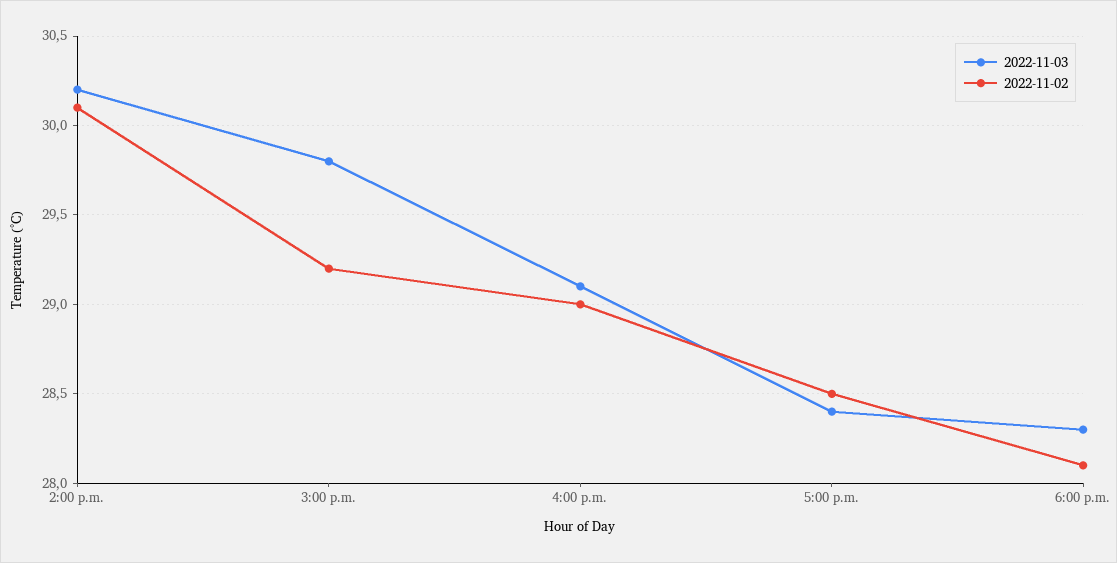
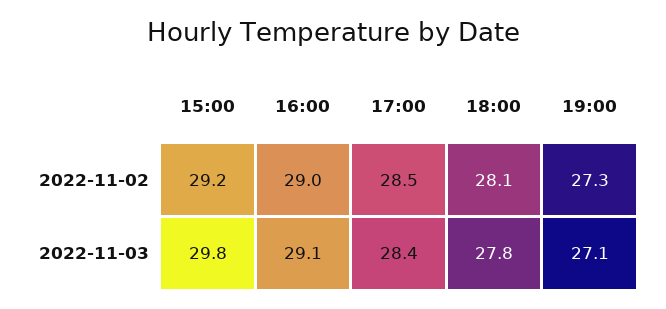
2022-11-03, 2:00 p.m.: 30.2 -> none
2022-11-02, 2:00 p.m.: 30.1 -> none
2022-11-03, 6:00 p.m.: 28.3 -> 27.8
2022-11-02, 19:00: none -> 27.3
2022-11-03, 19:00: none -> 27.1

